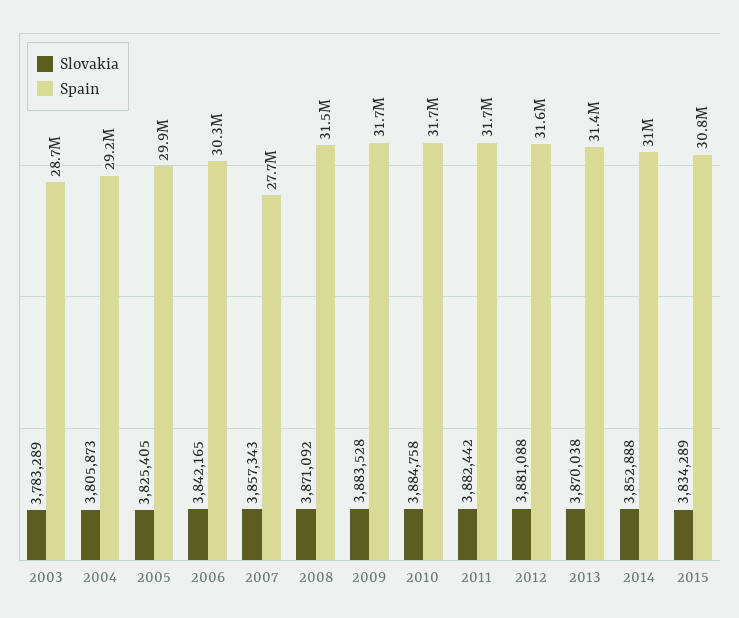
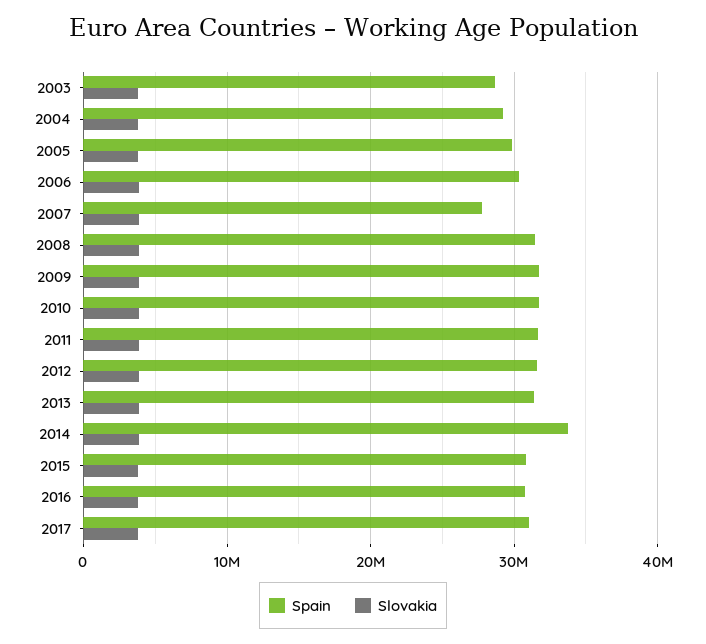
Spain, 2014: 31000000 -> 34000000
Spain, 2016: none -> 31000000
Slovakia, 2016: none -> 4000000
Spain, 2017: none -> 31000000
Slovakia, 2017: none -> 4000000

